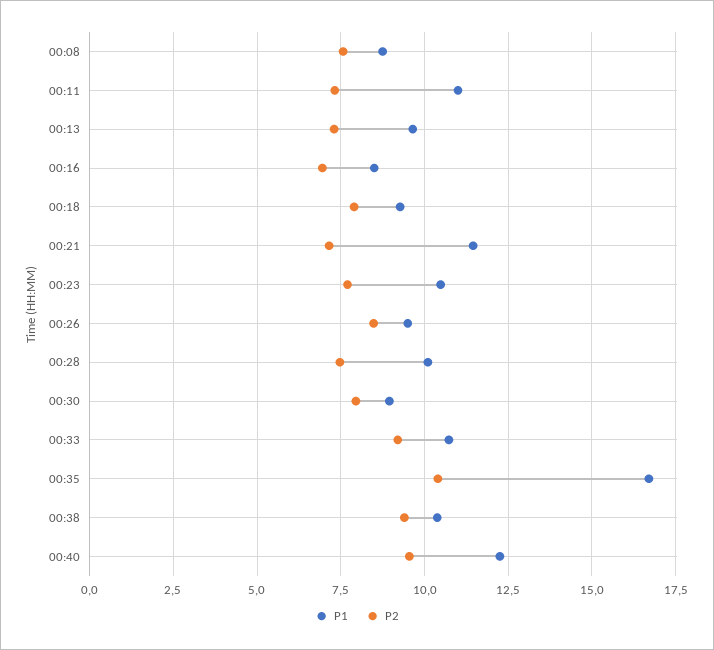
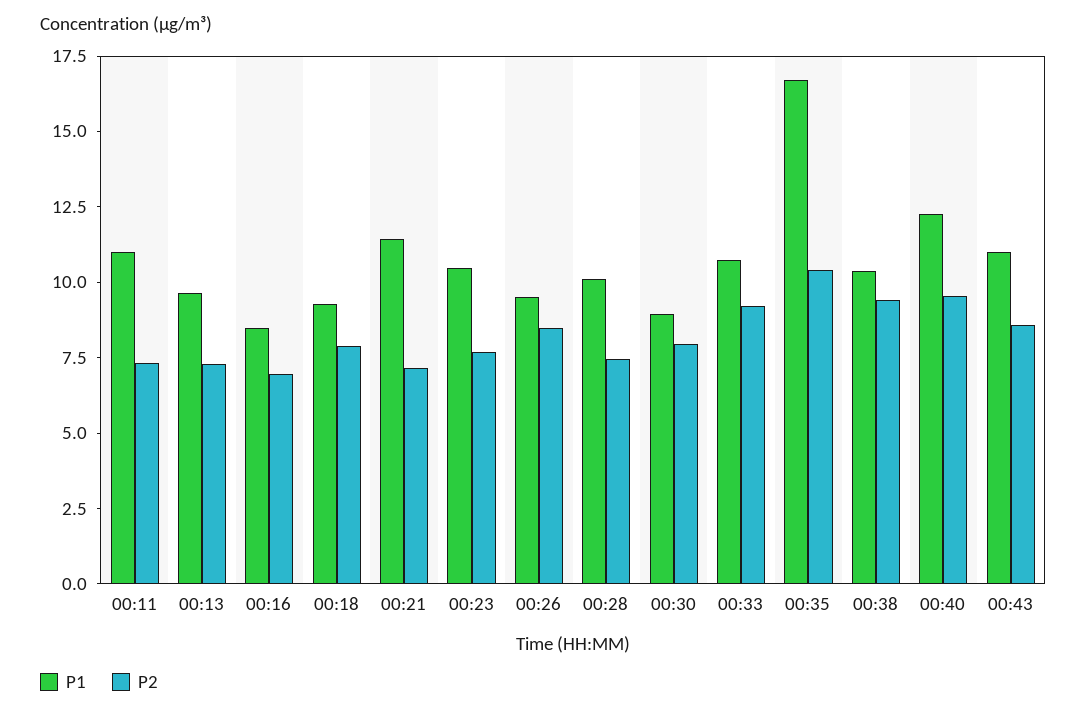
P1, 00:08: 8.75 -> none
P2, 00:08: 7.5 -> none
P1, 00:43: none -> 11
P2, 00:43: none -> 8.5

